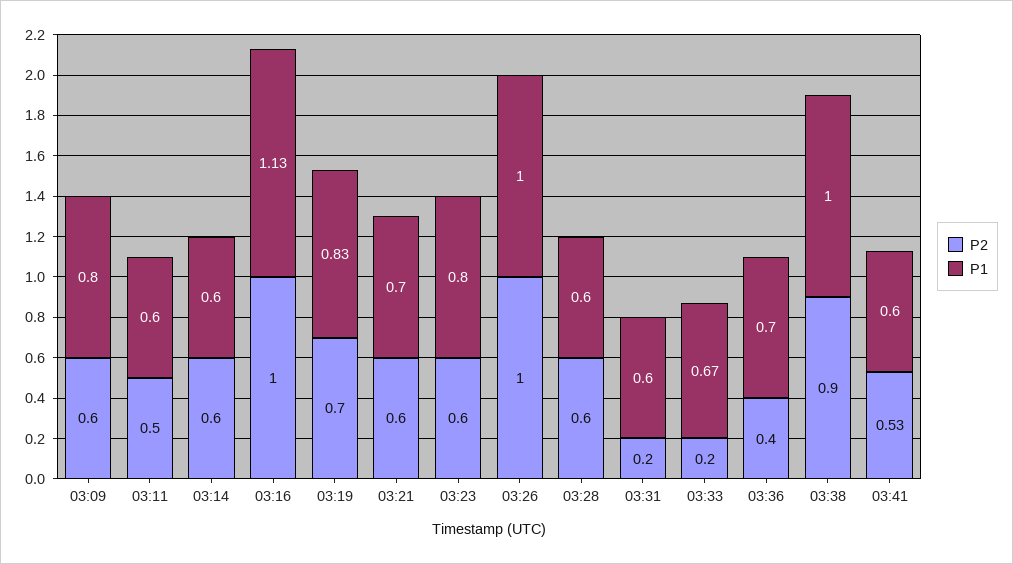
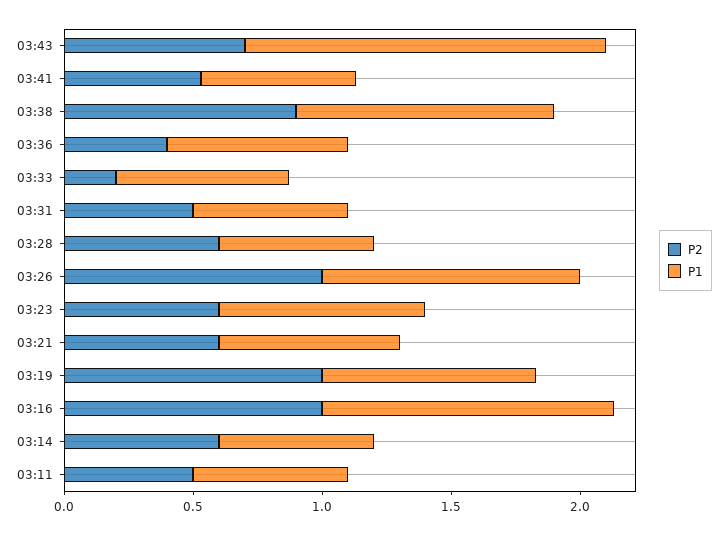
P2, 03:09: 0.6 -> none
P1, 03:09: 0.8 -> none
P2, 03:19: 0.7 -> 1
P2, 03:31: 0.2 -> 0.5
P2, 03:43: none -> 0.7
P1, 03:43: none -> 1.4

